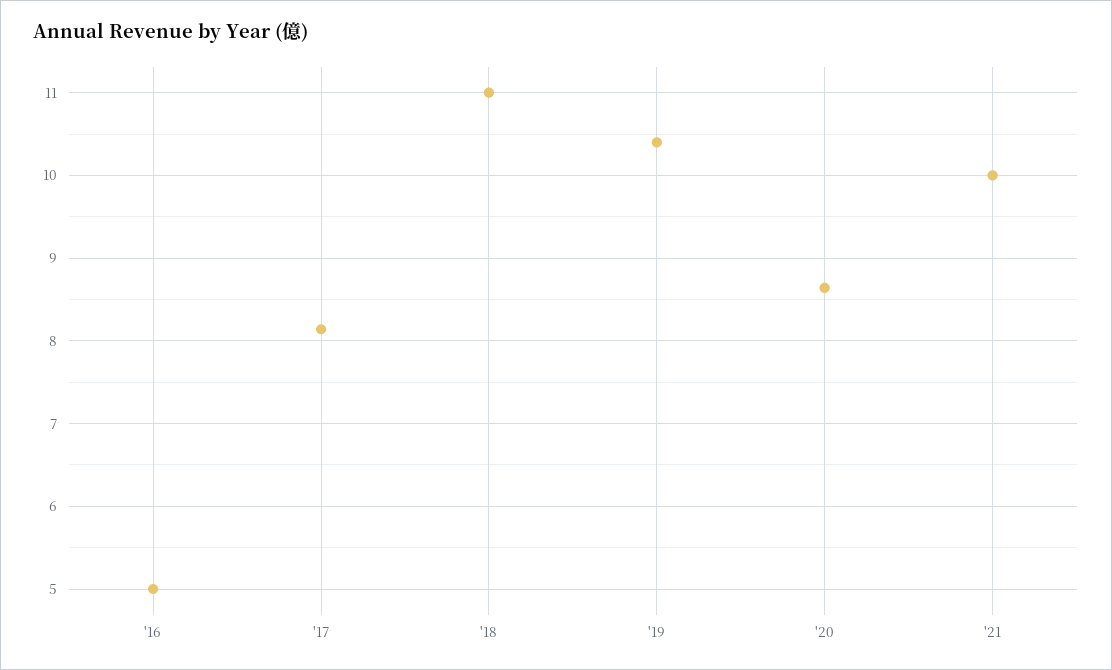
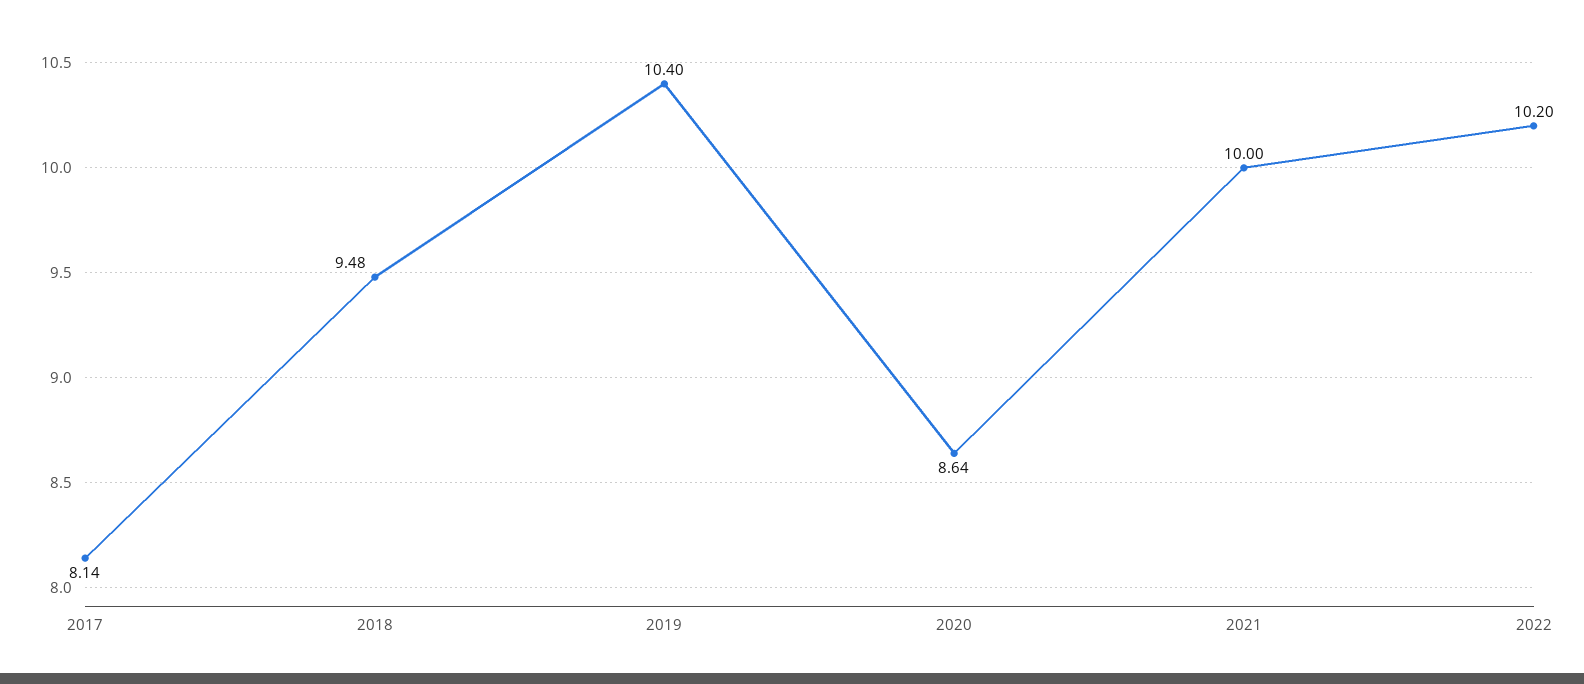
'16: 5 -> none
'18: 11 -> 9.48
2022: none -> 10.2

